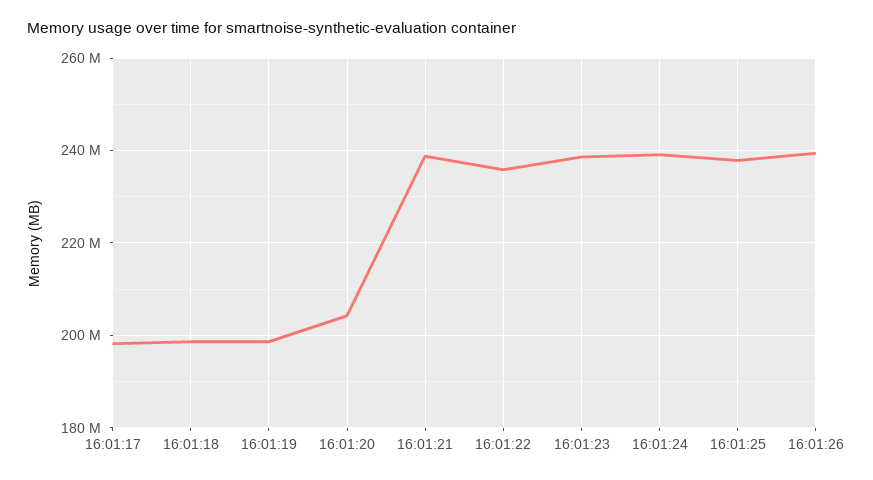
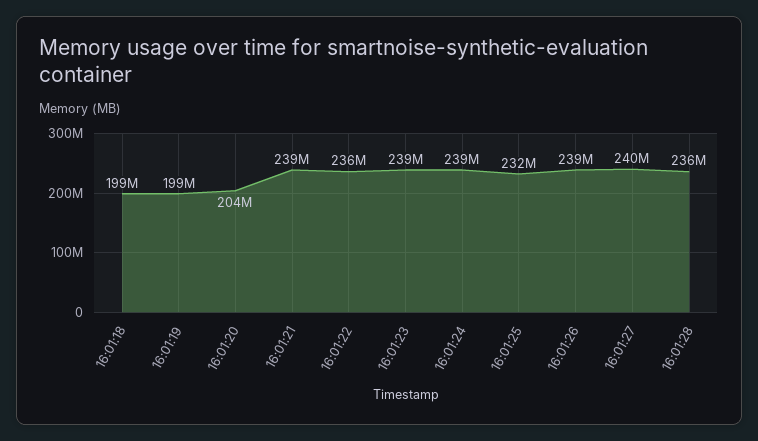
16:01:17: 198000000 -> none
16:01:25: 238000000 -> 232000000
16:01:27: none -> 240000000
16:01:28: none -> 236000000

